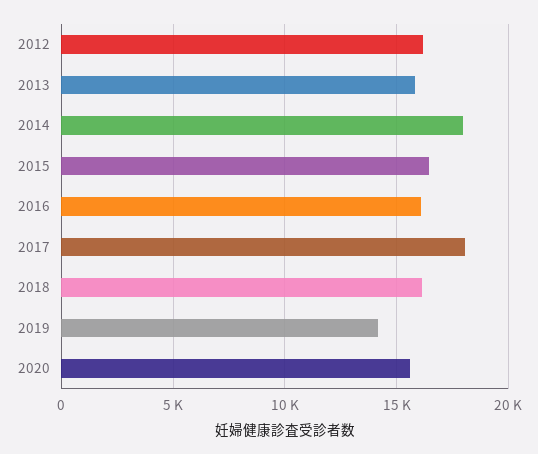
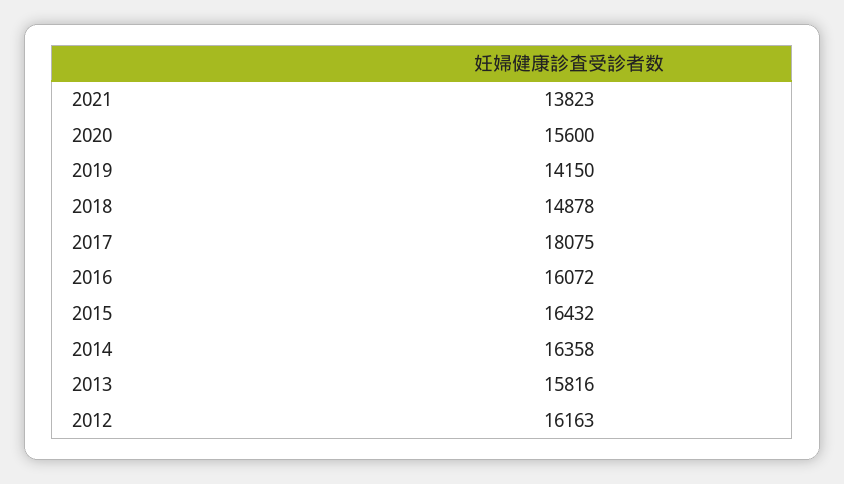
2014: 18000 -> 16358
2018: 16000 -> 14878
2021: none -> 13823

